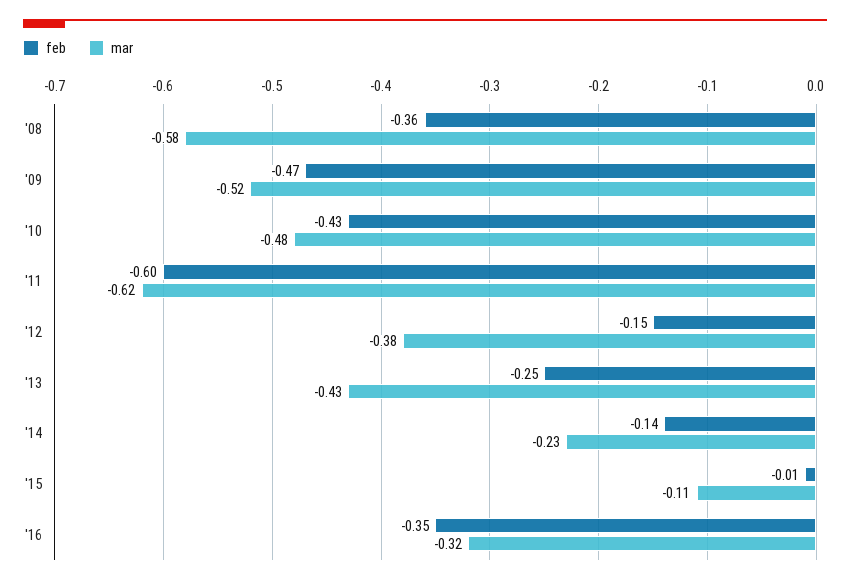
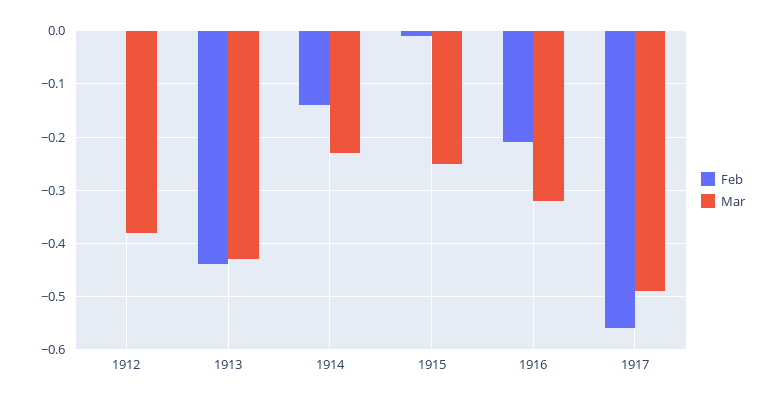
feb, '08: -0.36 -> none
mar, '08: -0.58 -> none
feb, '09: -0.47 -> none
mar, '09: -0.52 -> none
feb, '10: -0.43 -> none
mar, '10: -0.48 -> none
feb, '11: -0.6 -> none
mar, '11: -0.62 -> none
feb, '12: -0.15 -> 0
feb, '13: -0.25 -> -0.45
mar, '15: -0.11 -> -0.25
feb, '16: -0.35 -> -0.2
feb, 1917: none -> -0.55
mar, 1917: none -> -0.5

